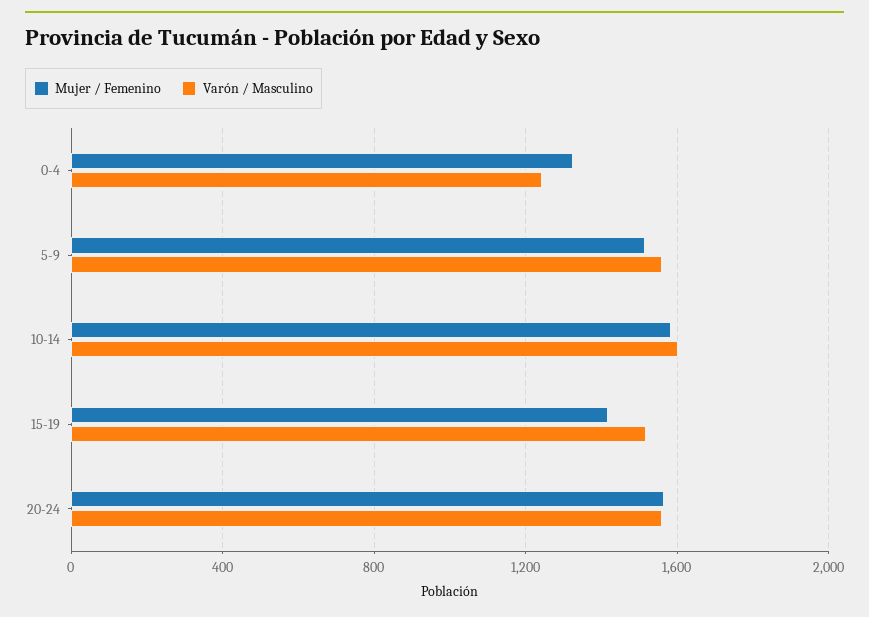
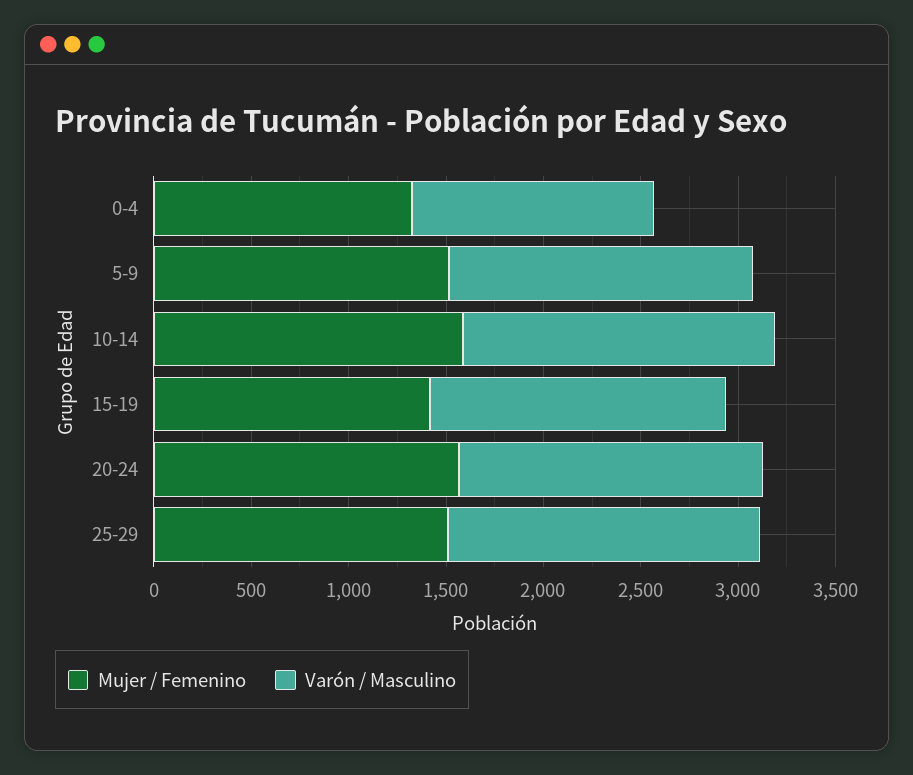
Mujer / Femenino, 25-29: none -> 1500
Varón / Masculino, 25-29: none -> 1600

